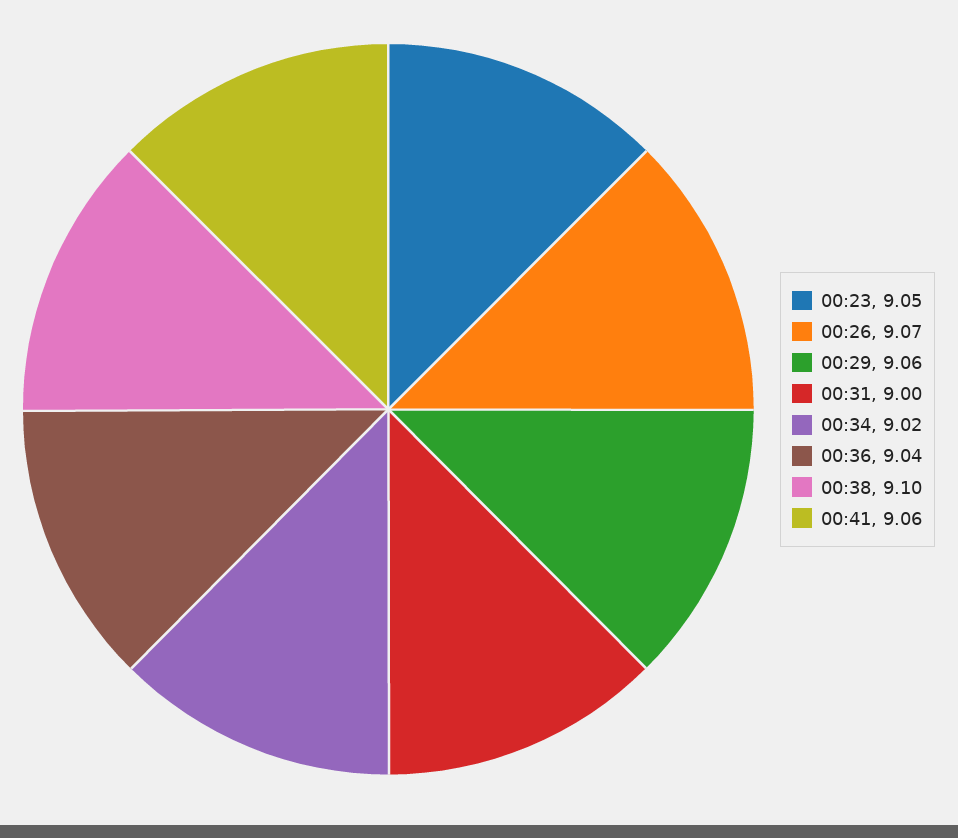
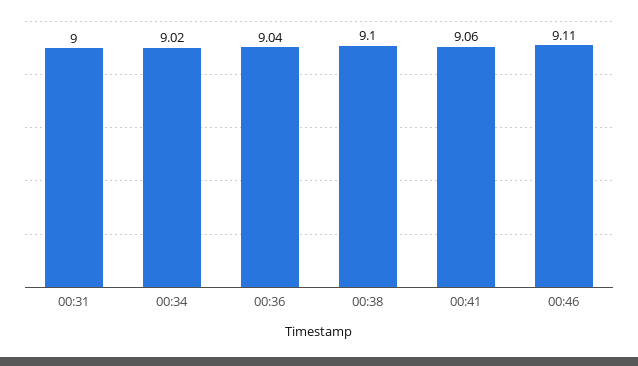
00:23: 9.05 -> none
00:26: 9.07 -> none
00:29: 9.06 -> none
00:46: none -> 9.11

